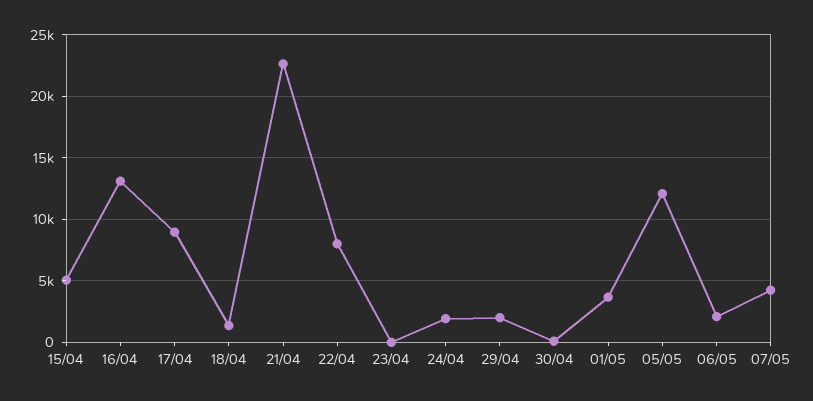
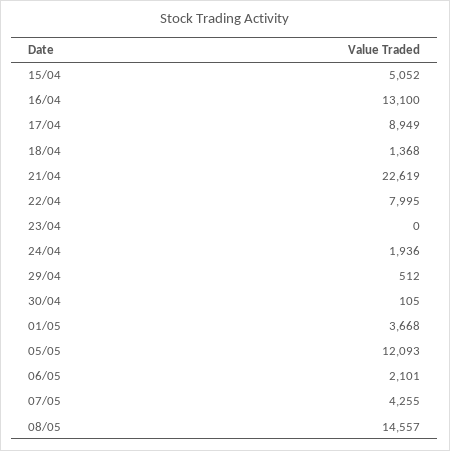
29/04: 2000 -> 512
08/05: none -> 14557

